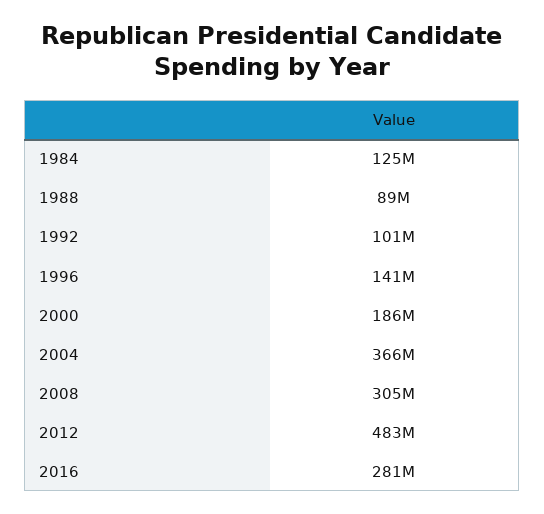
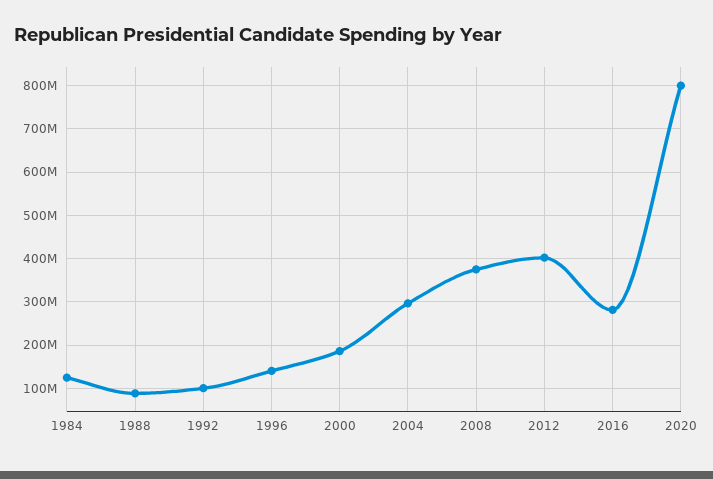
2004: 366000000 -> 300000000
2008: 305000000 -> 380000000
2012: 483000000 -> 400000000
2020: none -> 800000000

